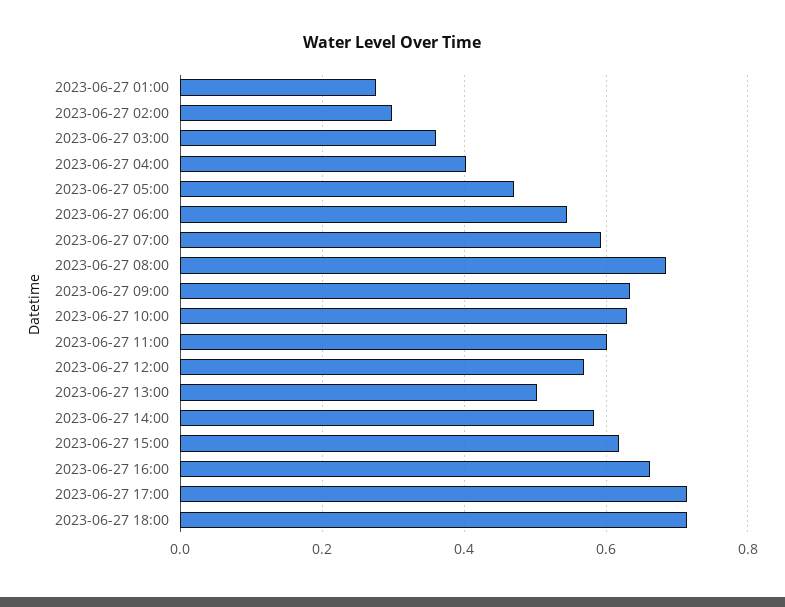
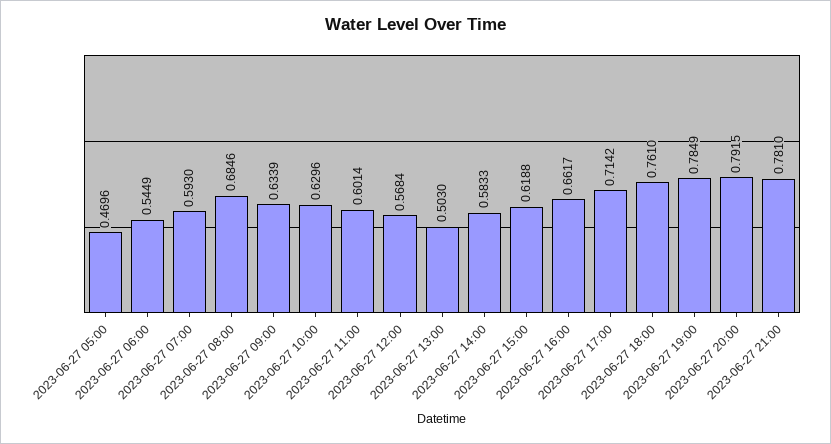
2023-06-27 01:00: 0.28 -> none
2023-06-27 02:00: 0.3 -> none
2023-06-27 03:00: 0.36 -> none
2023-06-27 04:00: 0.4 -> none
2023-06-27 18:00: 0.72 -> 0.761
2023-06-27 19:00: none -> 0.7849
2023-06-27 20:00: none -> 0.7915
2023-06-27 21:00: none -> 0.781

